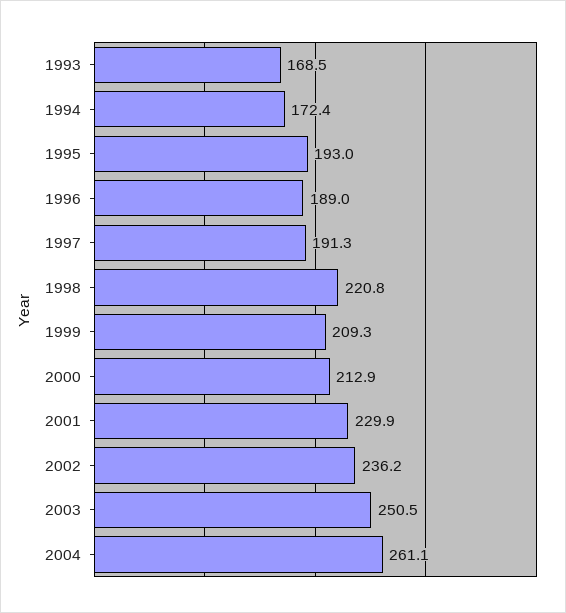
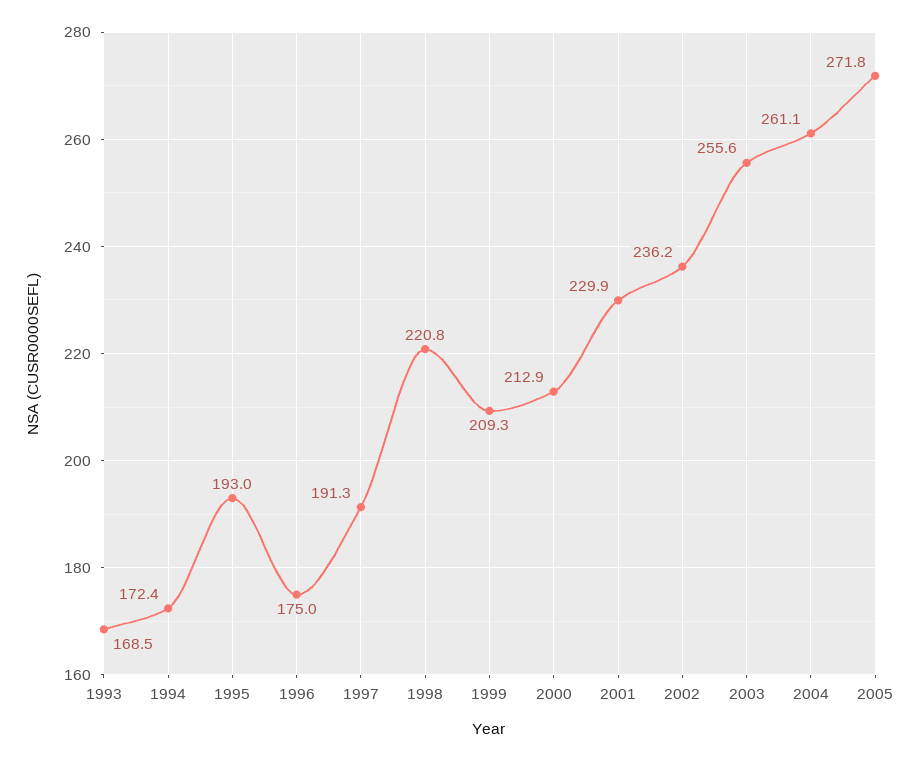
1996: 189 -> 175
2003: 250.5 -> 255.6
2005: none -> 271.8

